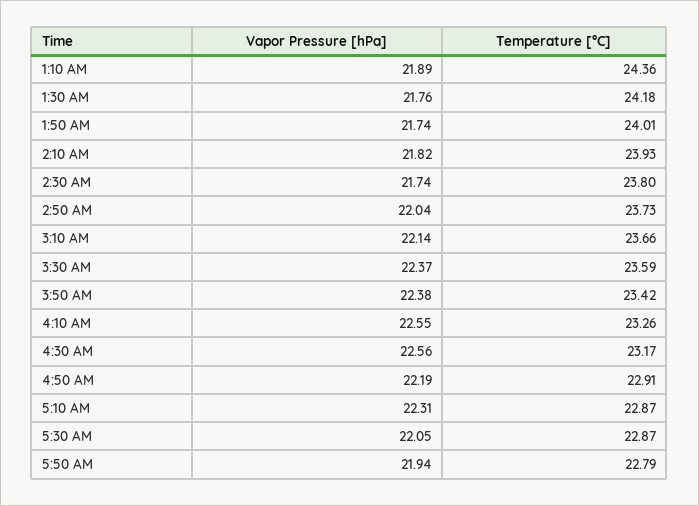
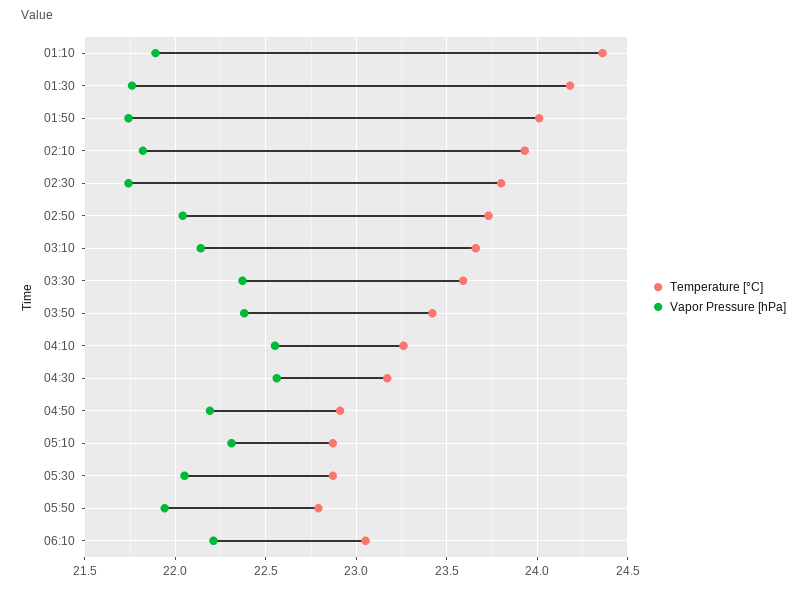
Temperature [°C], 06:10: none -> 23.05
Vapor Pressure [hPa], 06:10: none -> 22.2

